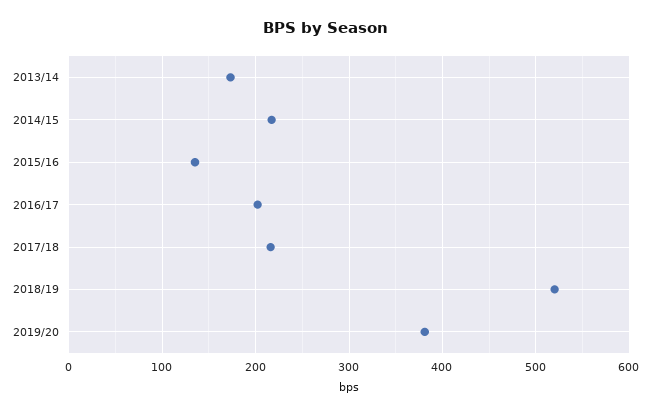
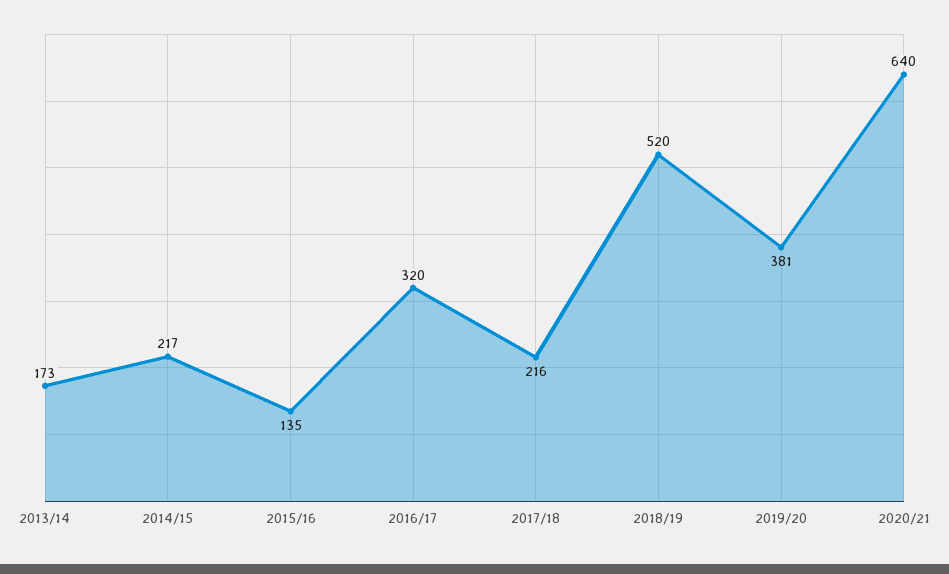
2016/17: 200 -> 320
2020/21: none -> 640

